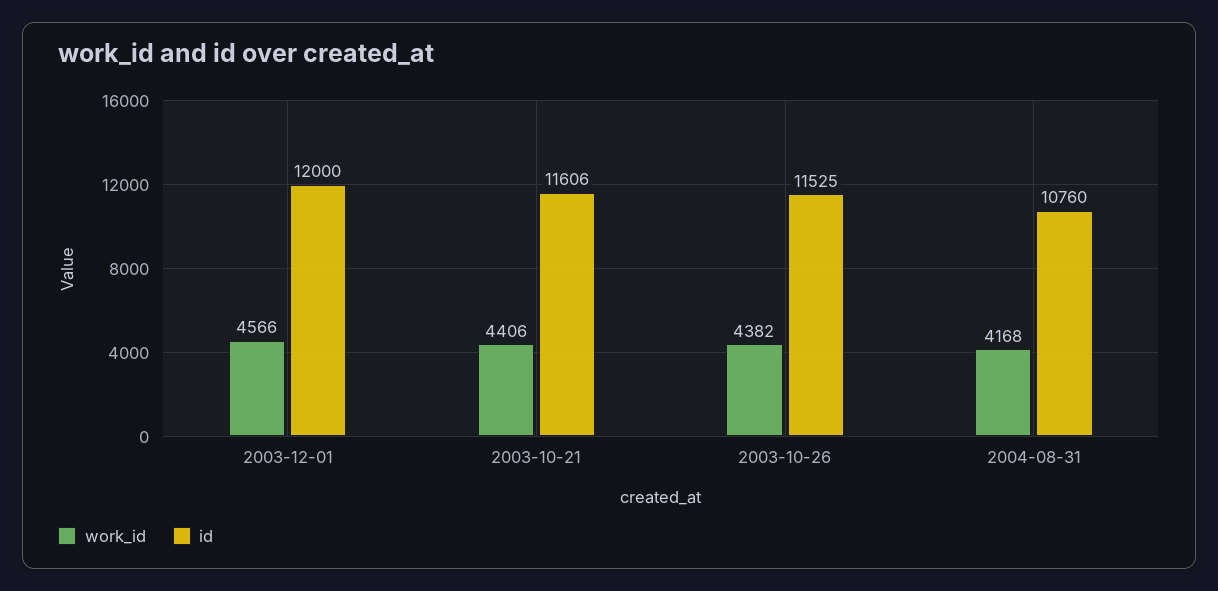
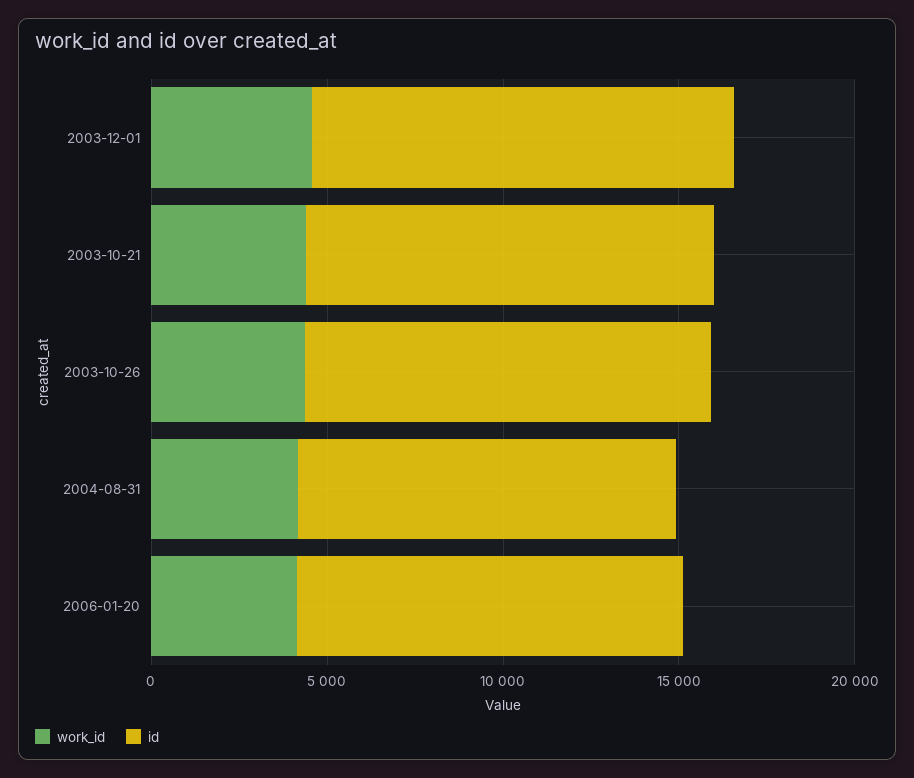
work_id, 2006-01-20: none -> 4000
id, 2006-01-20: none -> 11000

